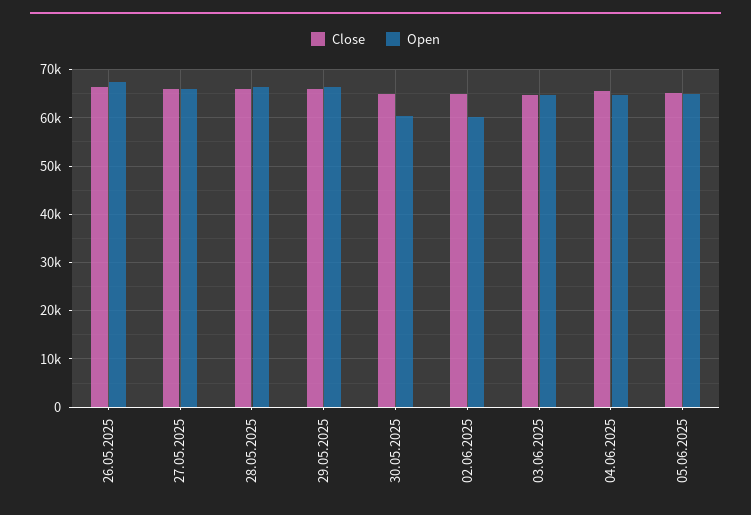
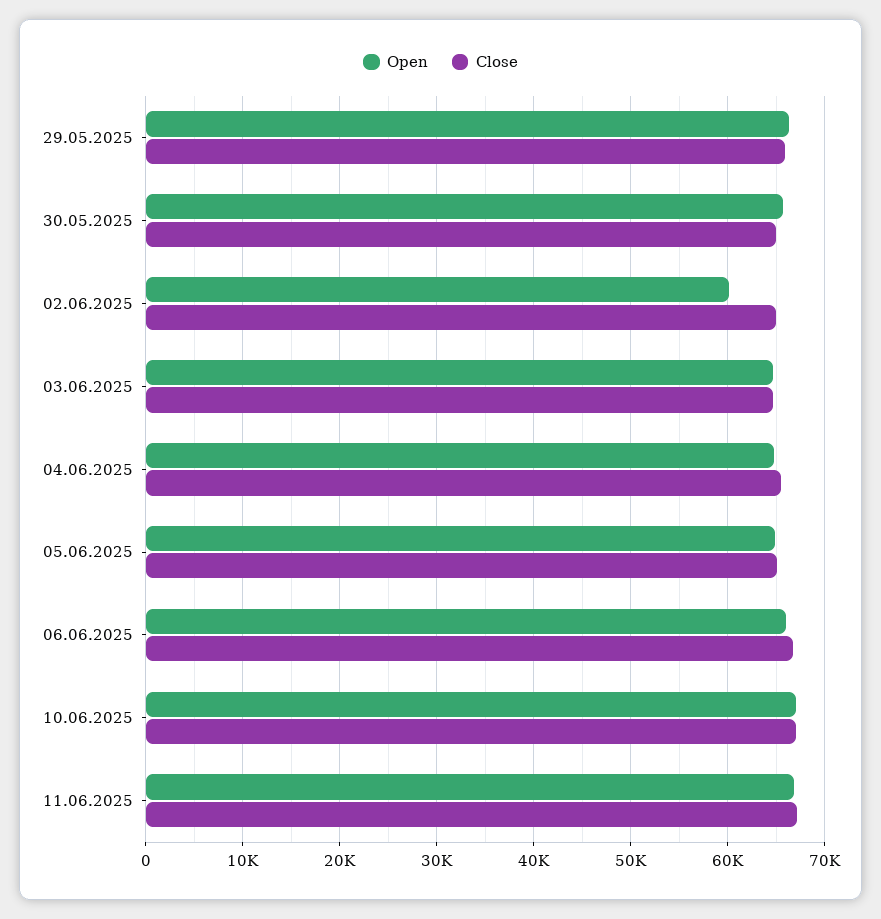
Close, 26.05.2025: 66000 -> none
Open, 26.05.2025: 68000 -> none
Close, 27.05.2025: 66000 -> none
Open, 27.05.2025: 66000 -> none
Close, 28.05.2025: 66000 -> none
Open, 28.05.2025: 66000 -> none
Open, 30.05.2025: 60000 -> 66000
Open, 06.06.2025: none -> 66000
Close, 06.06.2025: none -> 67000
Open, 10.06.2025: none -> 67000
Close, 10.06.2025: none -> 67000
Open, 11.06.2025: none -> 67000
Close, 11.06.2025: none -> 67000

